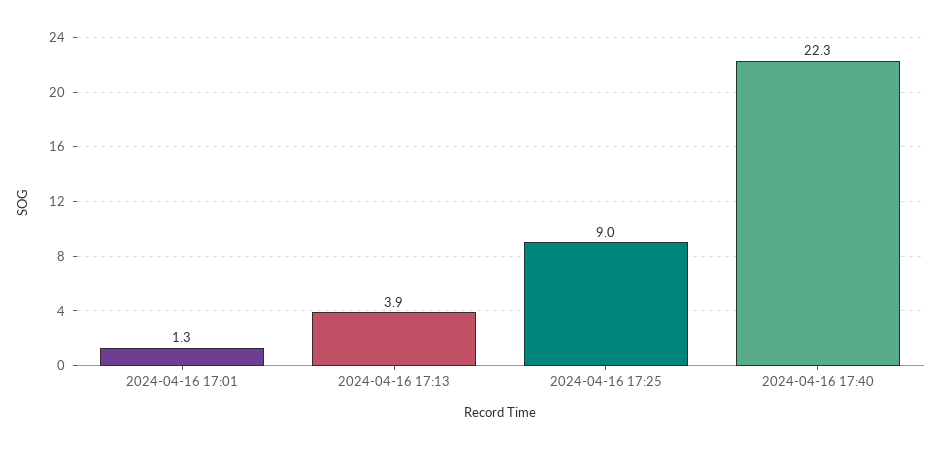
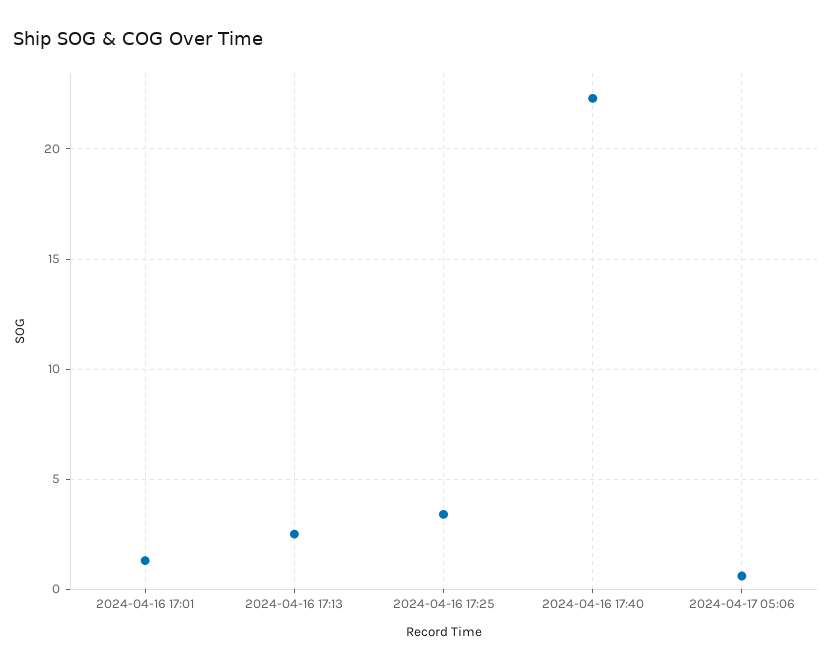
2024-04-16 17:13: 3.9 -> 2.5
2024-04-16 17:25: 9 -> 3.5
2024-04-17 05:06: none -> 0.5

